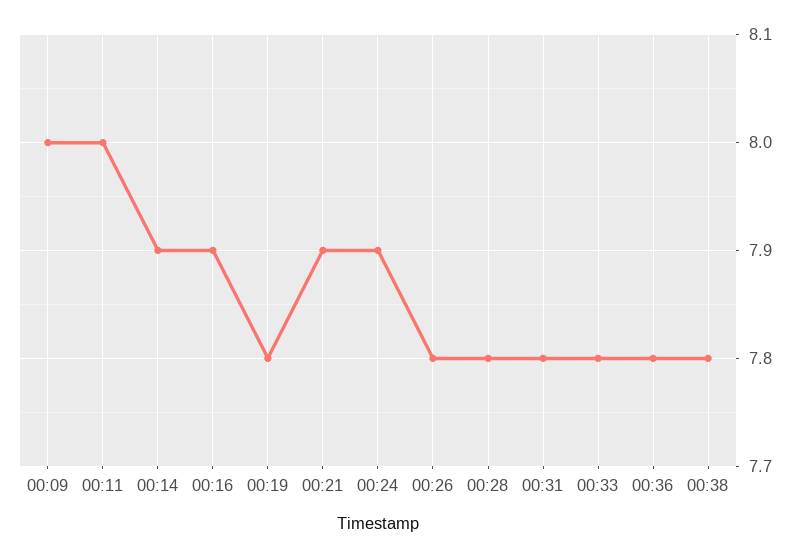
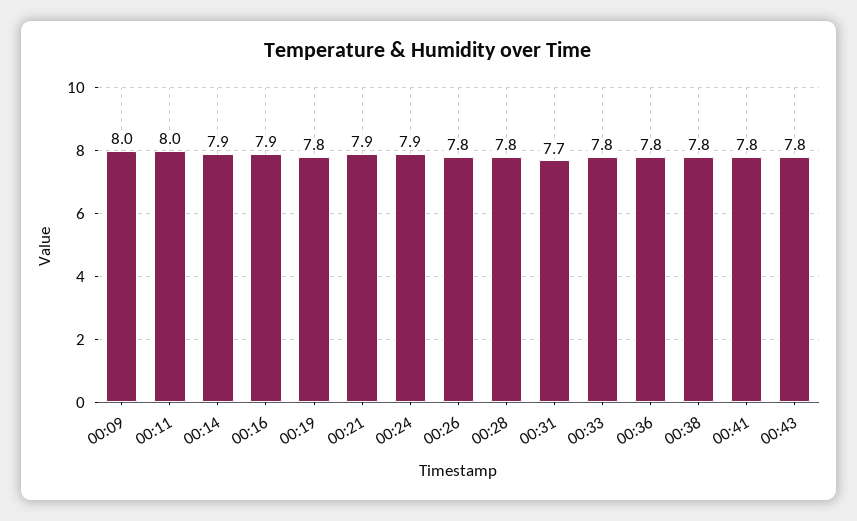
00:31: 7.8 -> 7.7
00:41: none -> 7.8
00:43: none -> 7.8

